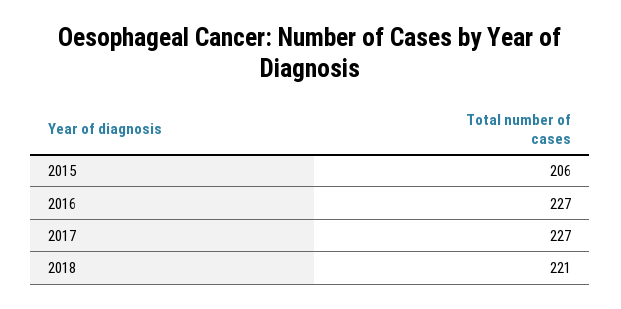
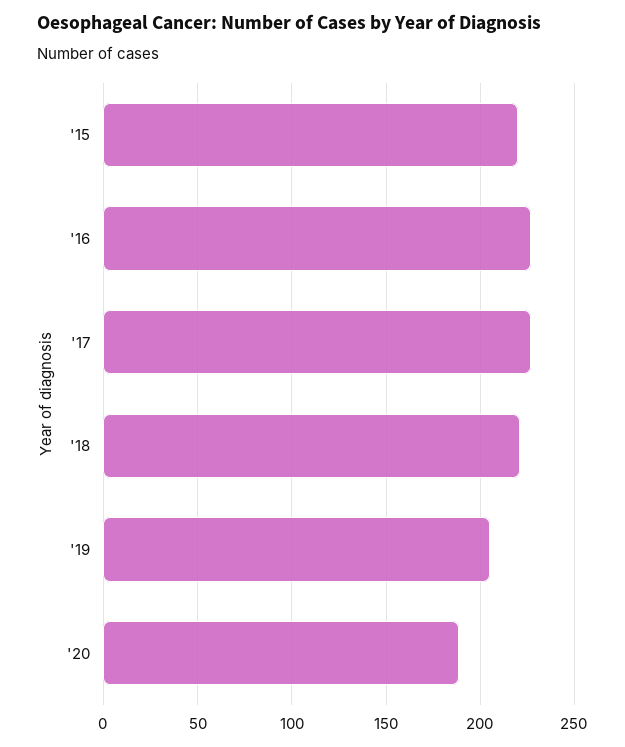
2015: 206 -> 220
'19: none -> 205
'20: none -> 190

